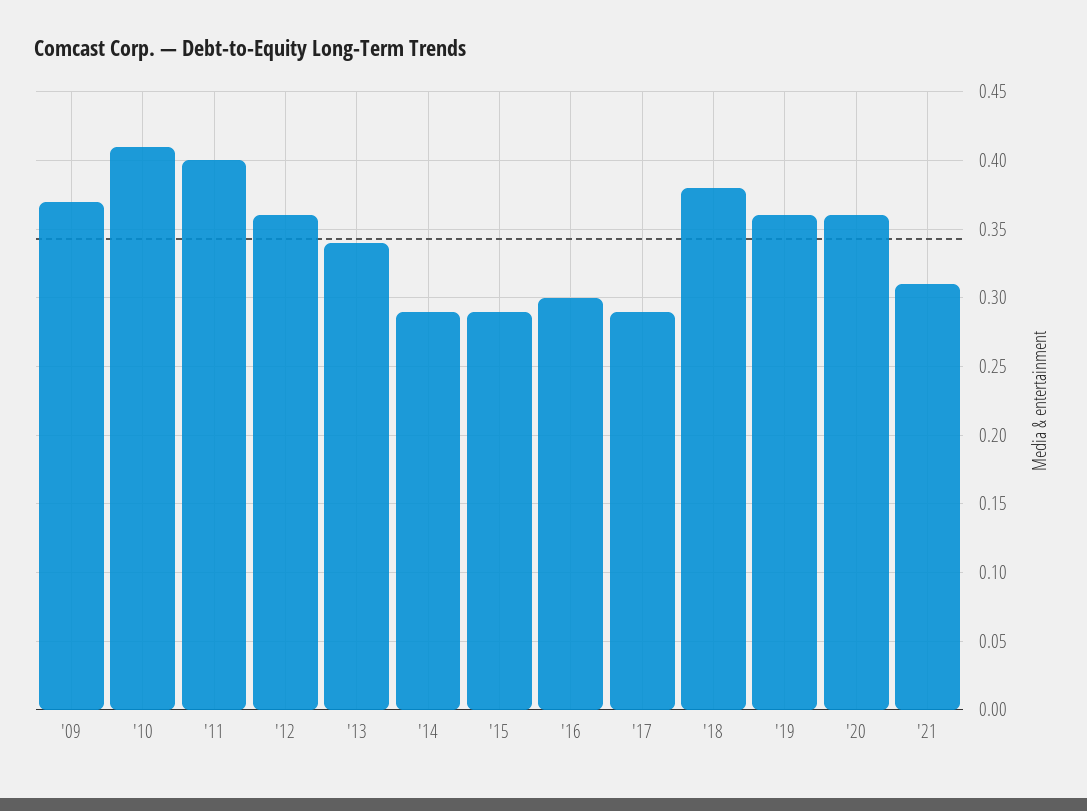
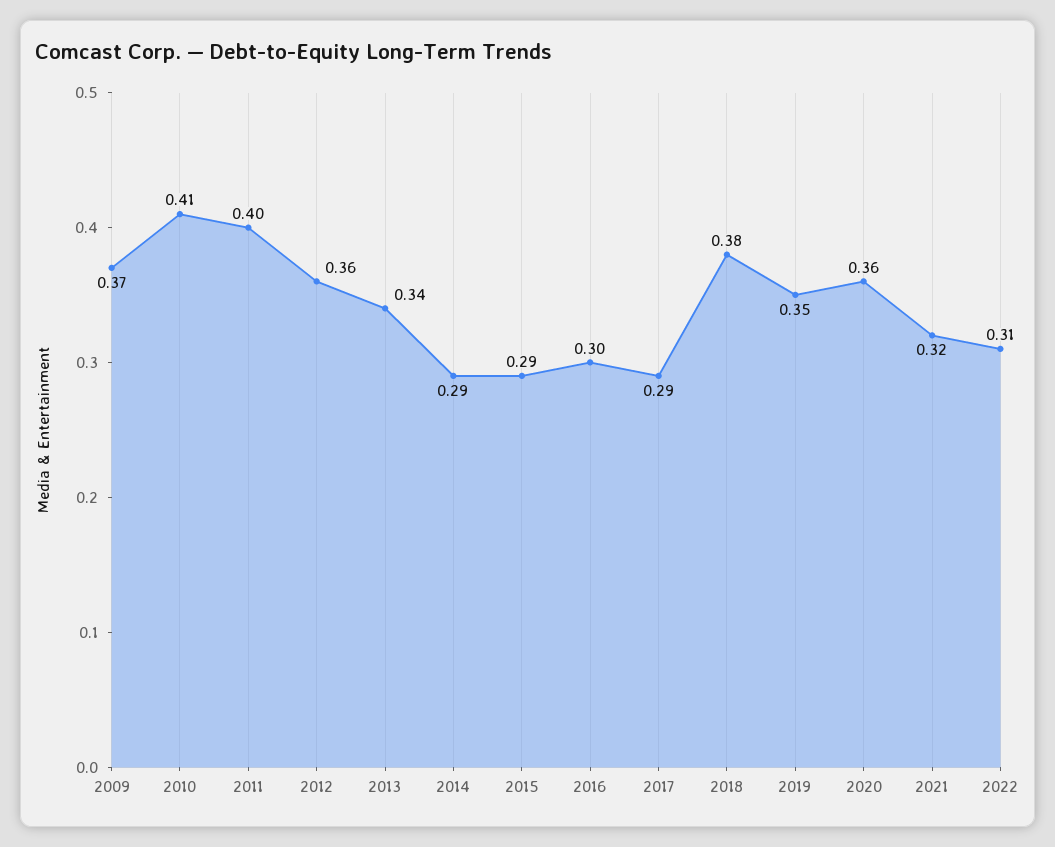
'19: 0.36 -> 0.35
'21: 0.31 -> 0.32
2022: none -> 0.31

